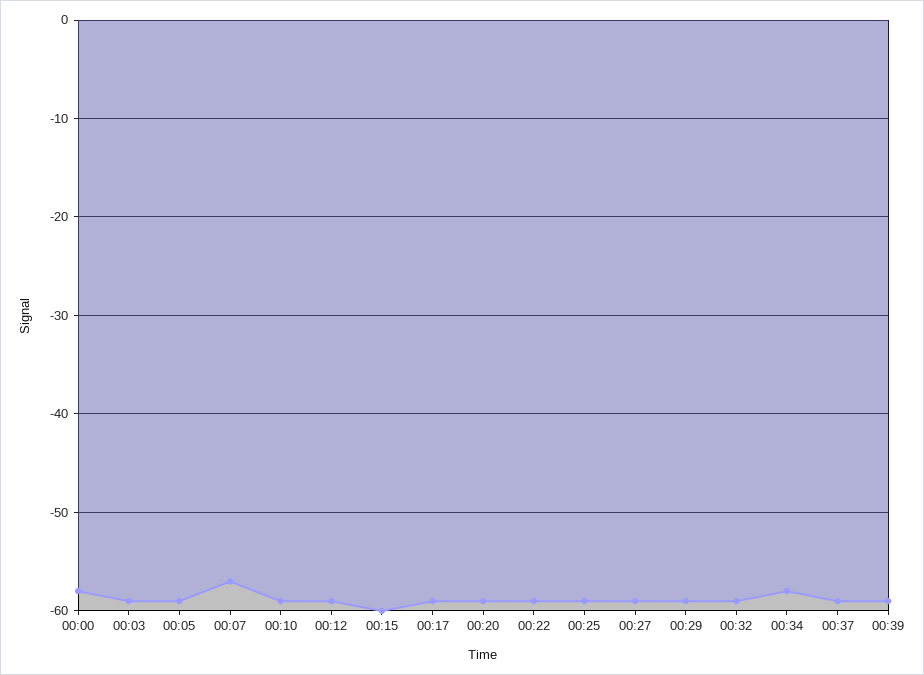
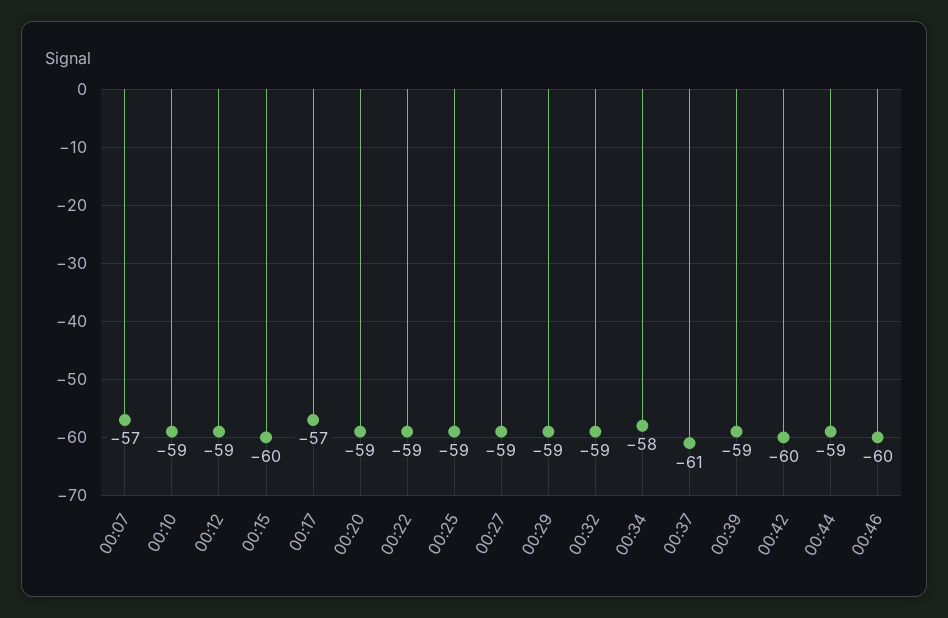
00:00: -58 -> none
00:03: -59 -> none
00:05: -59 -> none
00:17: -59 -> -57
00:37: -59 -> -61
00:42: none -> -60
00:44: none -> -59
00:46: none -> -60

